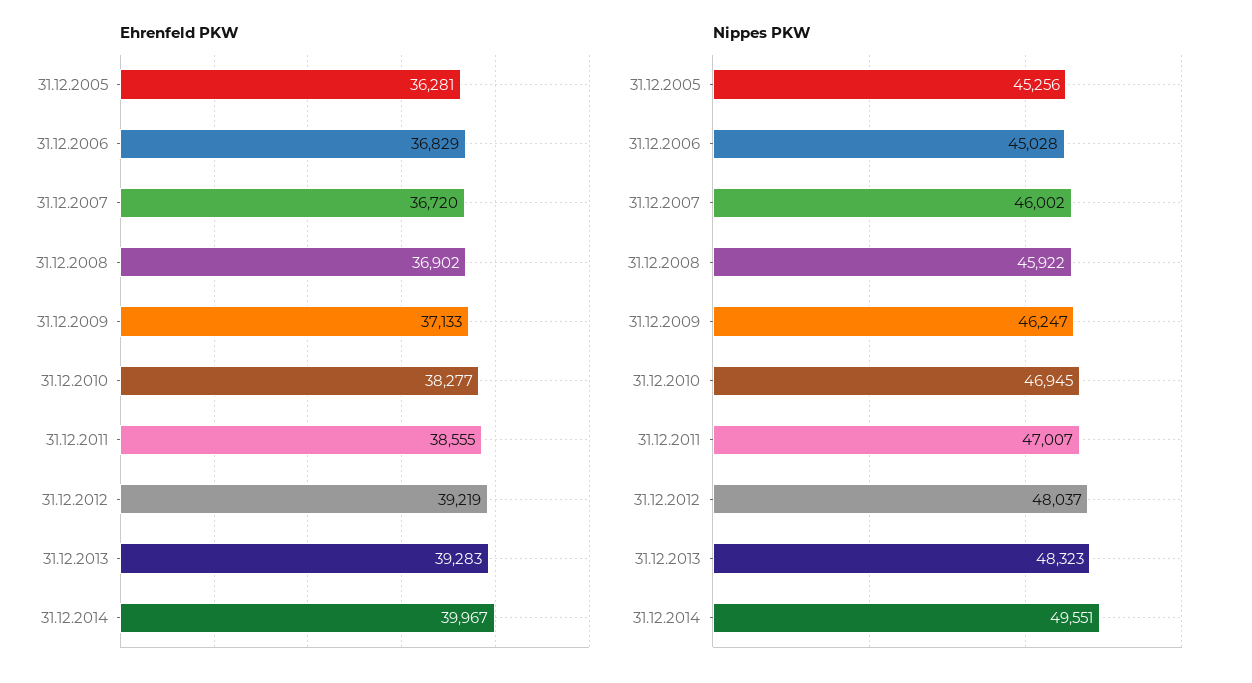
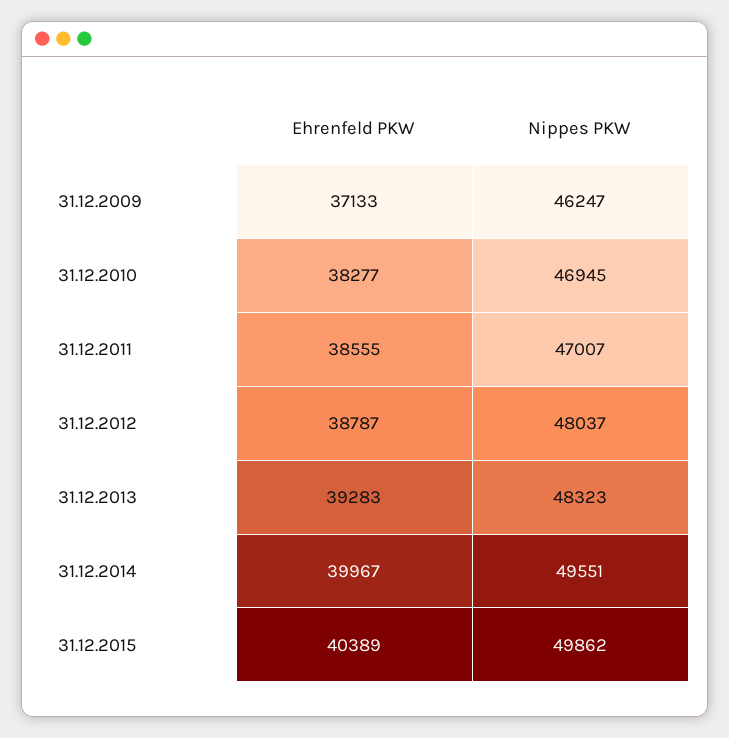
Ehrenfeld PKW, 31.12.2005: 36281 -> none
Ehrenfeld PKW, 31.12.2006: 36829 -> none
Ehrenfeld PKW, 31.12.2007: 36720 -> none
Ehrenfeld PKW, 31.12.2008: 36902 -> none
Ehrenfeld PKW, 31.12.2012: 39219 -> 38787
Nippes PKW, 31.12.2005: 45256 -> none
Nippes PKW, 31.12.2006: 45028 -> none
Nippes PKW, 31.12.2007: 46002 -> none
Nippes PKW, 31.12.2008: 45922 -> none
Ehrenfeld PKW, 31.12.2015: none -> 40389
Nippes PKW, 31.12.2015: none -> 49862

